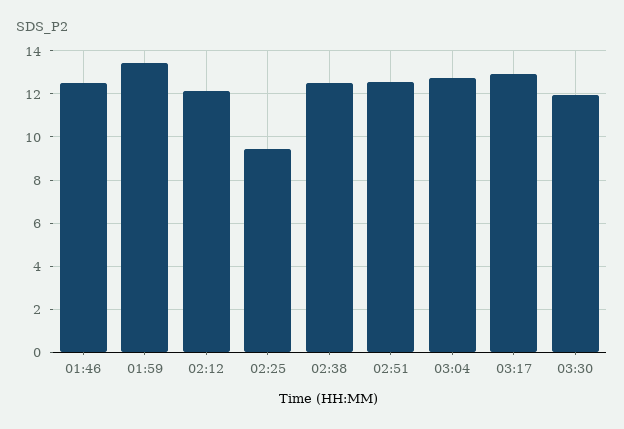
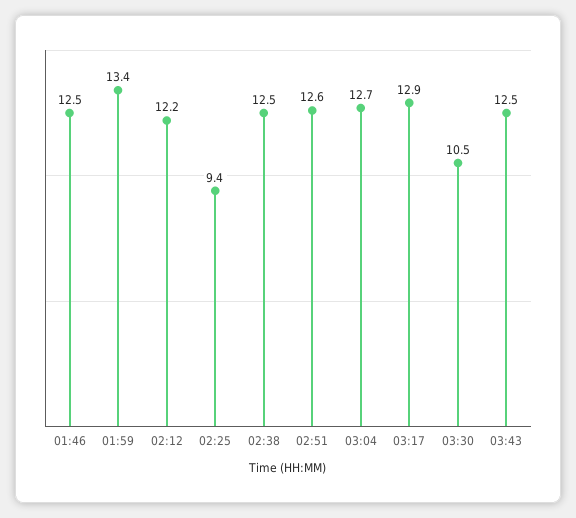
03:30: 12 -> 10.5
03:43: none -> 12.5

